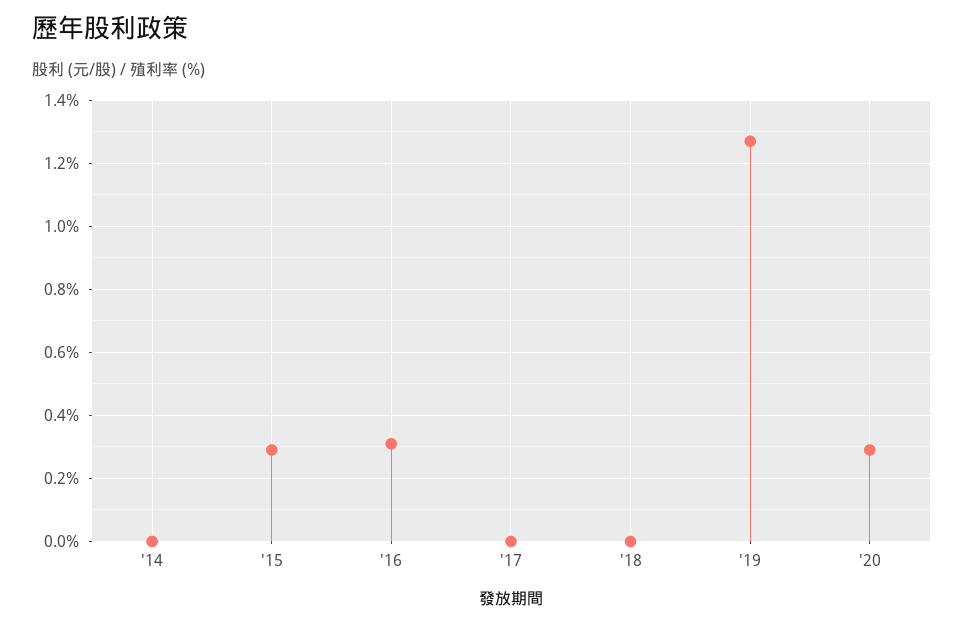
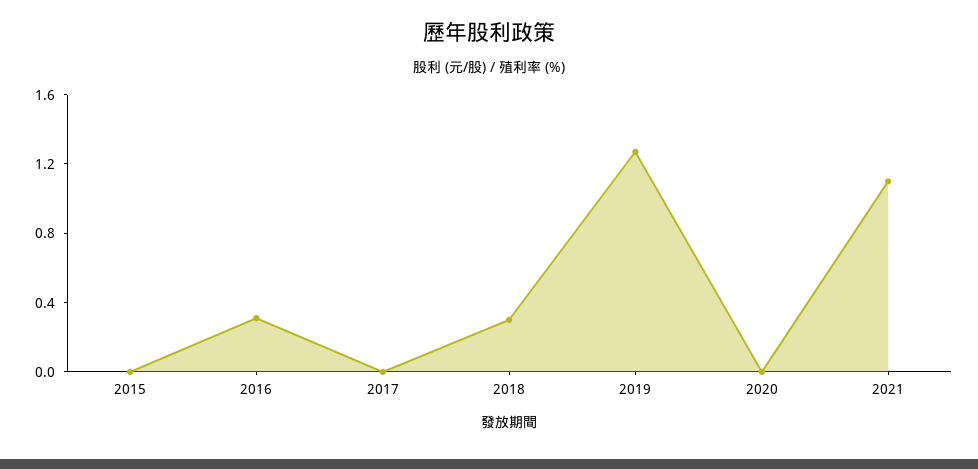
'14: 0 -> none
'15: 0.3 -> 0
'18: 0 -> 0.3
'20: 0.3 -> 0
2021: none -> 1.1

